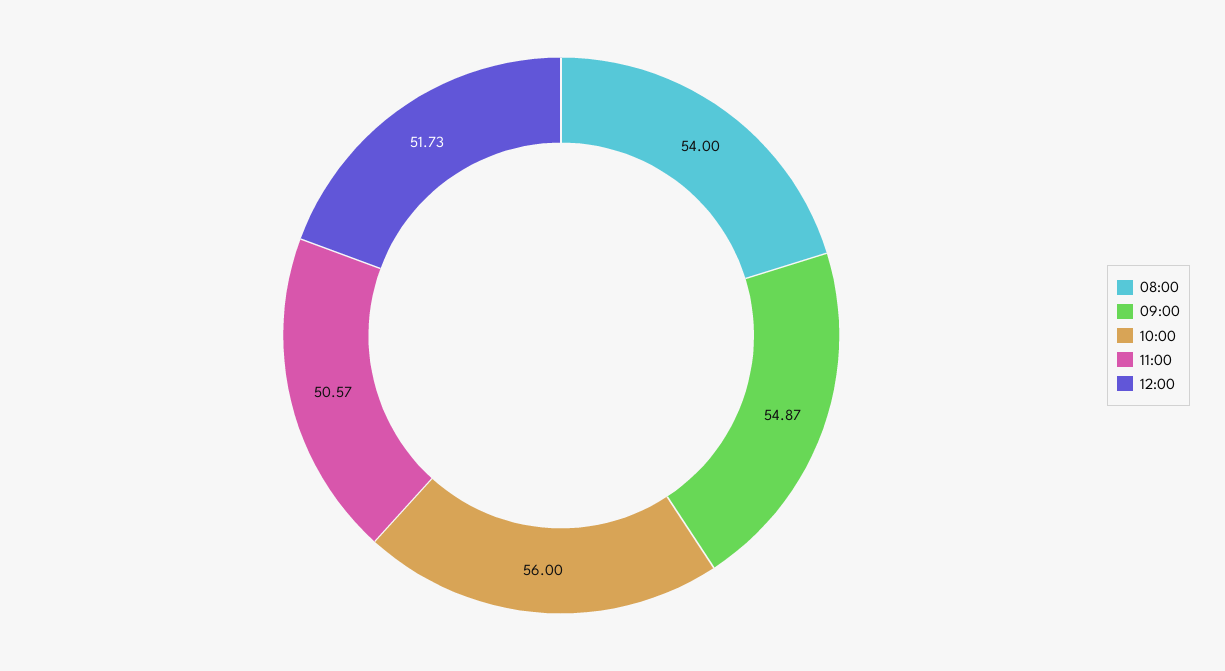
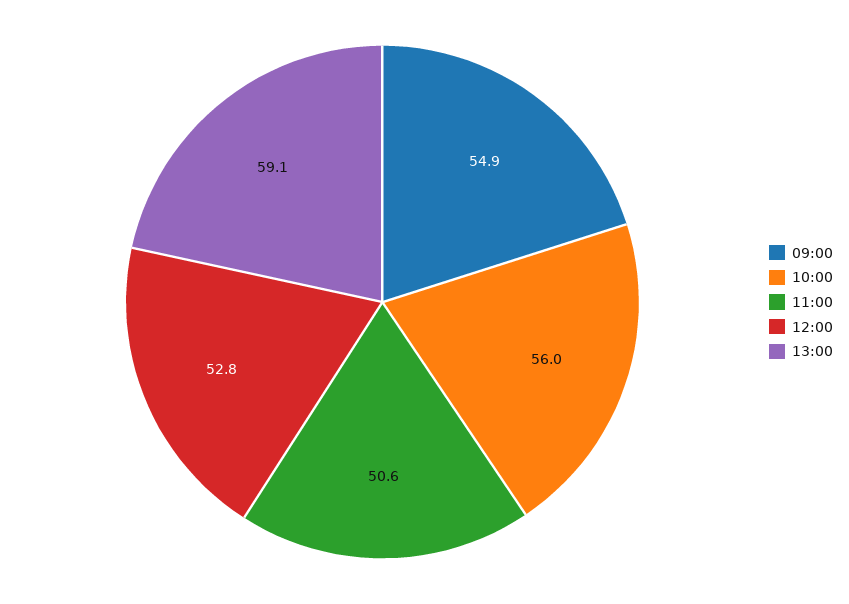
08:00: 54 -> none
12:00: 51.73 -> 52.8
13:00: none -> 59.1

